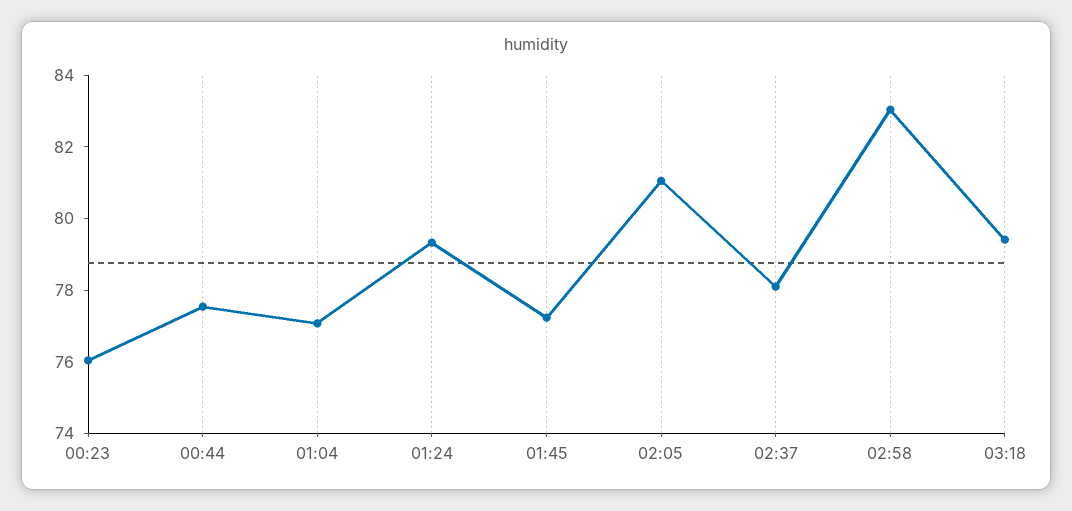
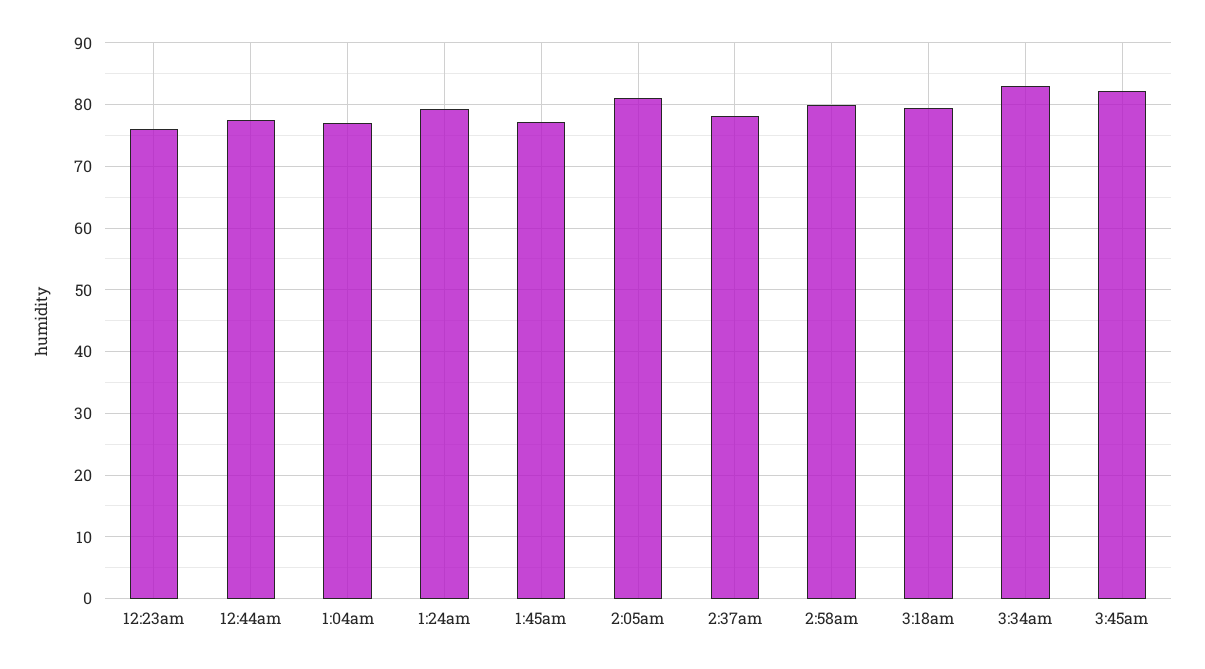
02:58: 83 -> 80
3:34am: none -> 83
3:45am: none -> 82

